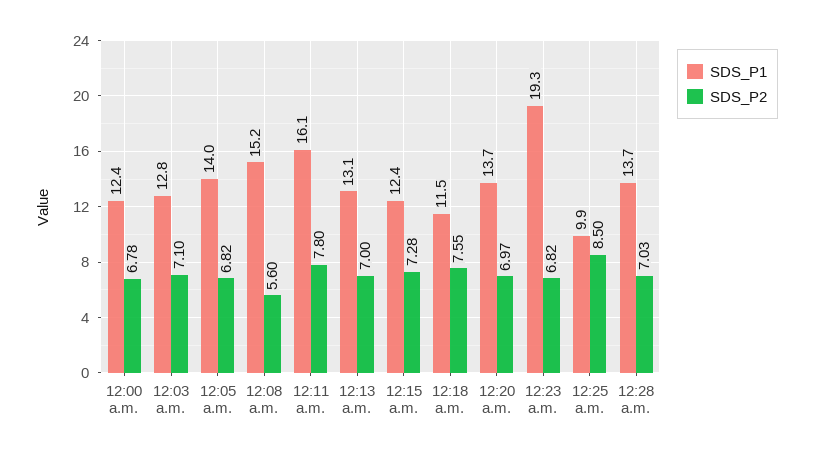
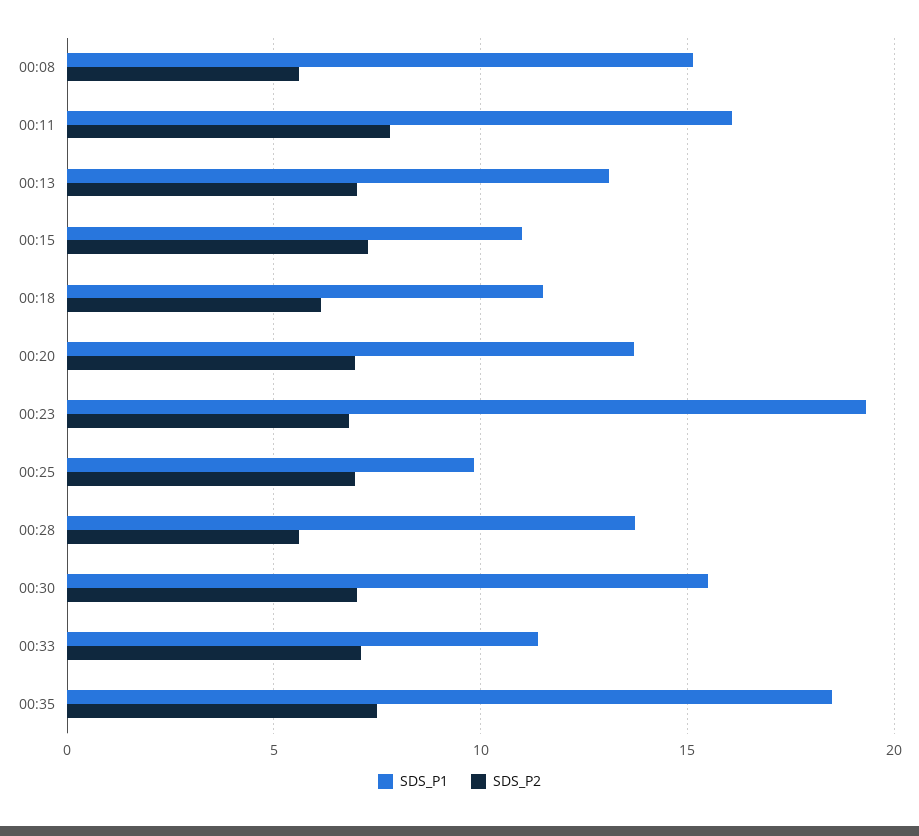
SDS_P1, 12:00 a.m.: 12.4 -> none
SDS_P2, 12:00 a.m.: 6.78 -> none
SDS_P1, 12:03 a.m.: 12.8 -> none
SDS_P2, 12:03 a.m.: 7.1 -> none
SDS_P1, 12:05 a.m.: 14 -> none
SDS_P2, 12:05 a.m.: 6.82 -> none
SDS_P1, 12:15 a.m.: 12.4 -> 11
SDS_P2, 12:18 a.m.: 7.55 -> 6
SDS_P2, 12:25 a.m.: 8.5 -> 7
SDS_P2, 12:28 a.m.: 7.03 -> 5.5
SDS_P1, 00:30: none -> 15.5
SDS_P2, 00:30: none -> 7
SDS_P1, 00:33: none -> 11.5
SDS_P2, 00:33: none -> 7
SDS_P1, 00:35: none -> 18.5
SDS_P2, 00:35: none -> 7.5

